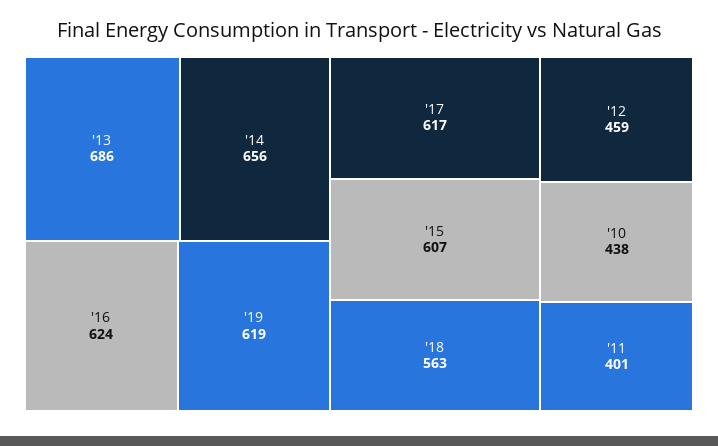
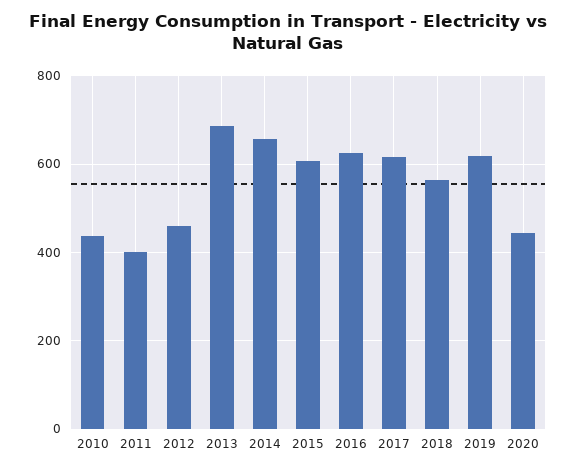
2020: none -> 440

